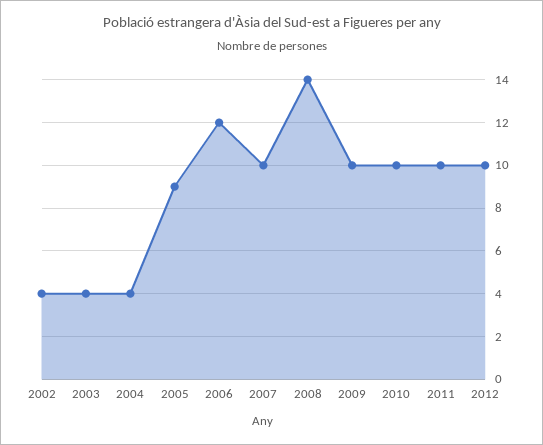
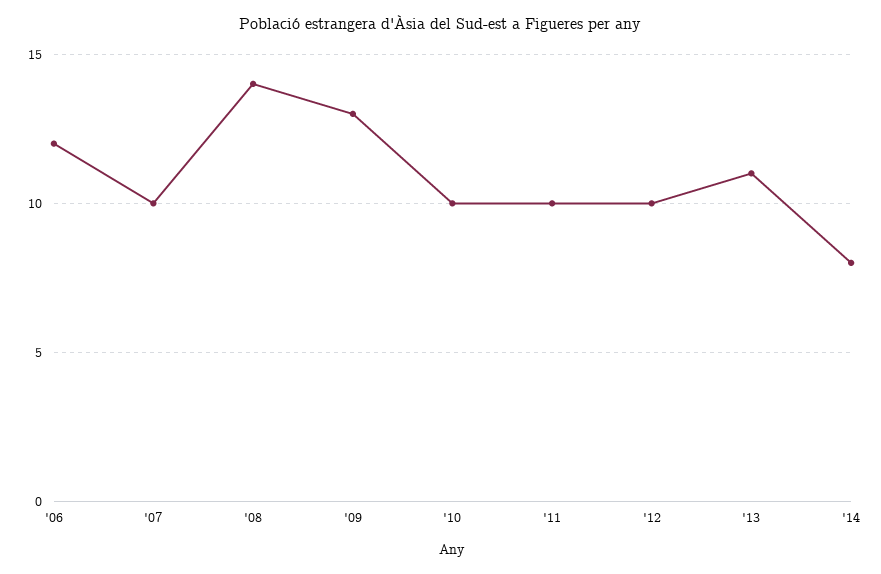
2002: 4 -> none
2003: 4 -> none
2004: 4 -> none
2005: 9 -> none
2009: 10 -> 13
'13: none -> 11
'14: none -> 8

